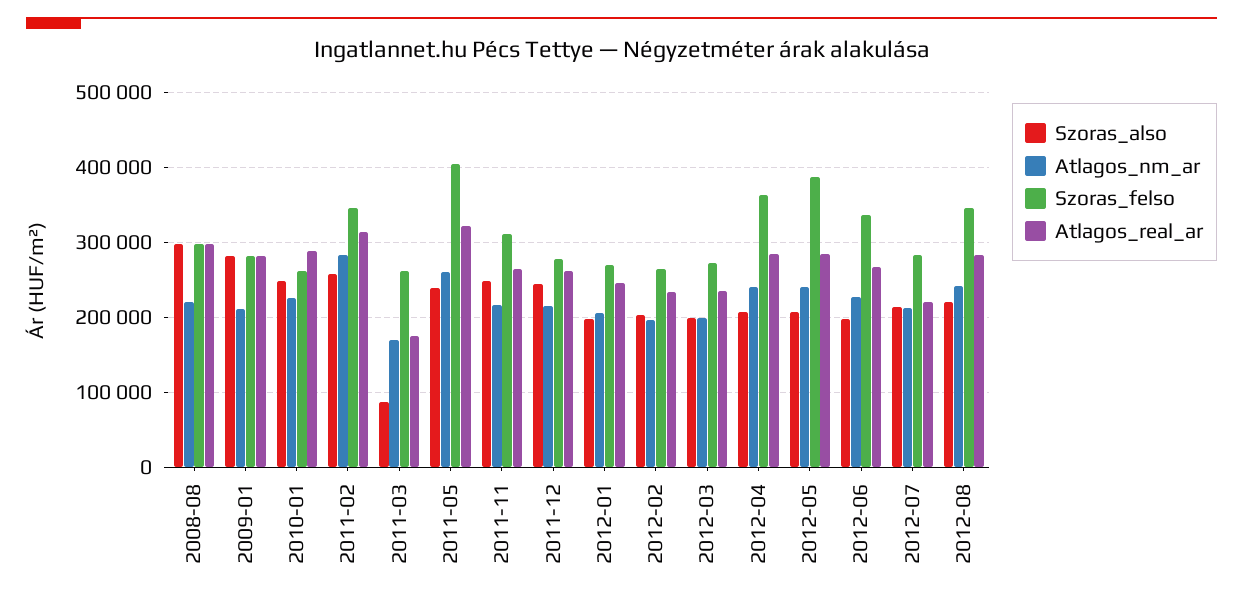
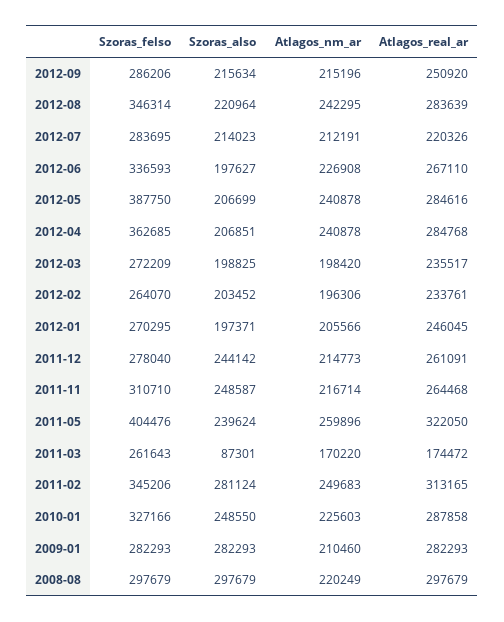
Szoras_felso, 2010-01: 260000 -> 327166
Szoras_also, 2011-02: 260000 -> 281124
Atlagos_nm_ar, 2011-02: 280000 -> 249683
Szoras_felso, 2012-09: none -> 286206
Szoras_also, 2012-09: none -> 215634
Atlagos_nm_ar, 2012-09: none -> 215196
Atlagos_real_ar, 2012-09: none -> 250920

